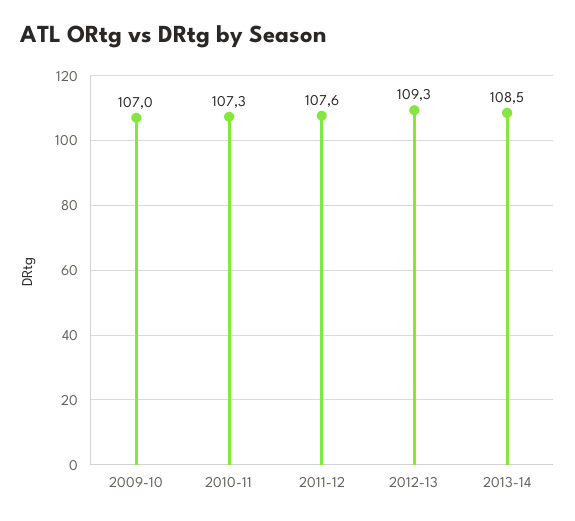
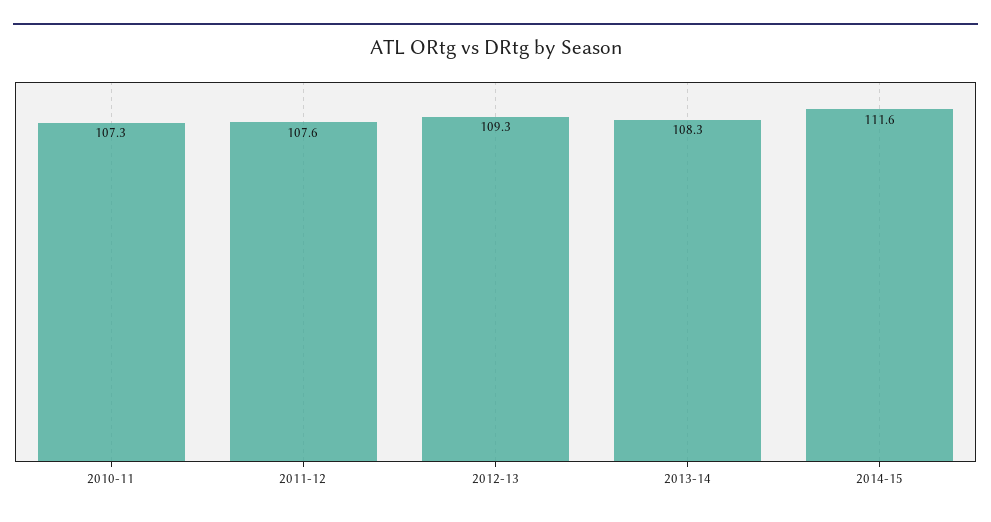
2009-10: 107 -> none
2013-14: 108.5 -> 108.3
2014-15: none -> 111.6

